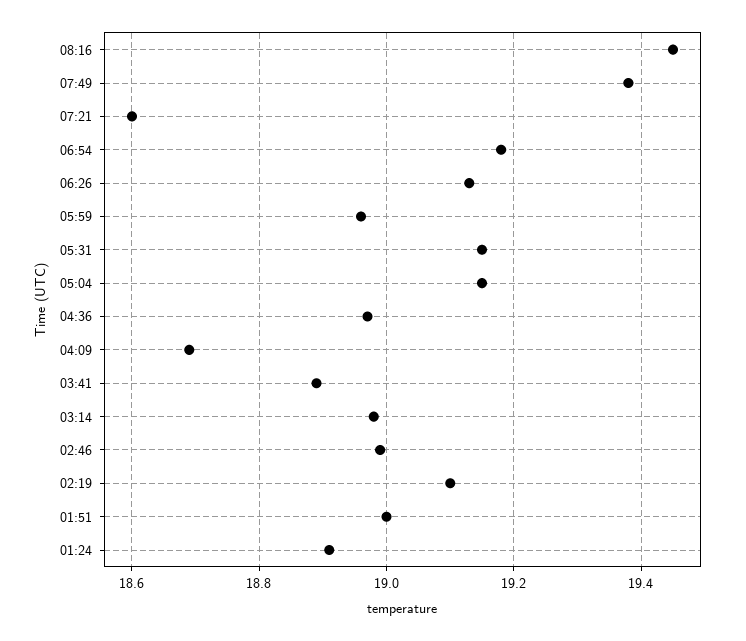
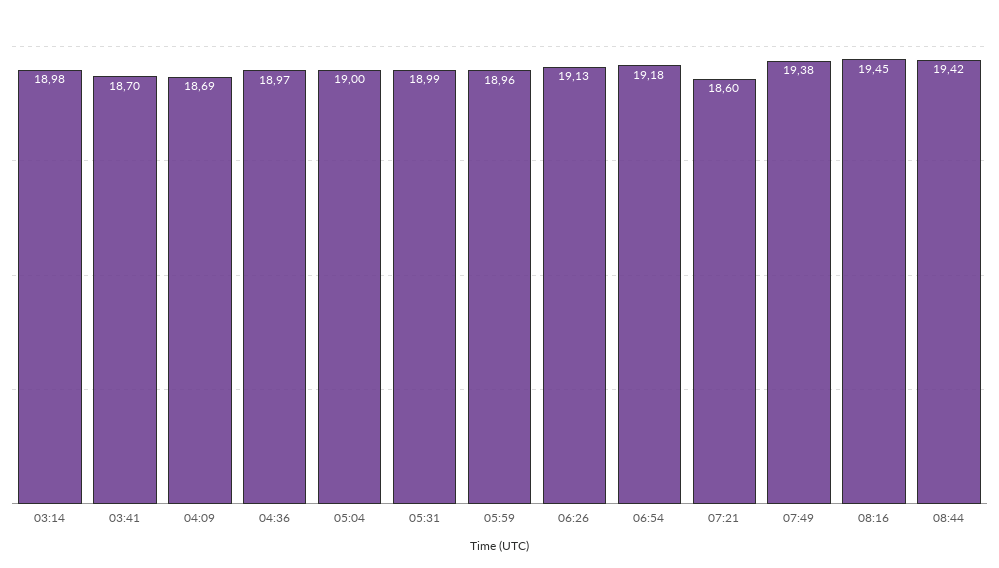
05:31: 19.15 -> 18.99
05:04: 19.15 -> 19
03:41: 18.9 -> 18.7
02:46: 19 -> none
02:19: 19.1 -> none
01:51: 19 -> none
01:24: 18.9 -> none
08:44: none -> 19.42

